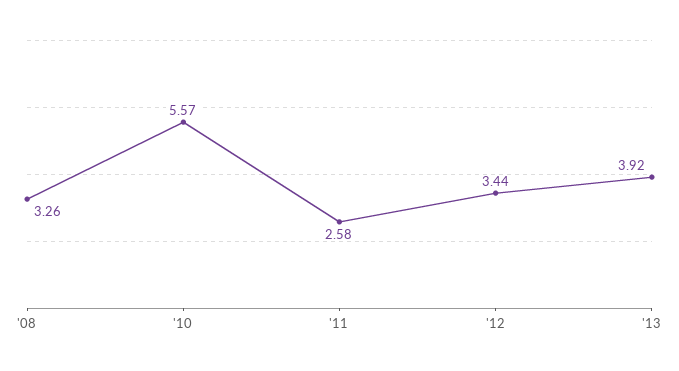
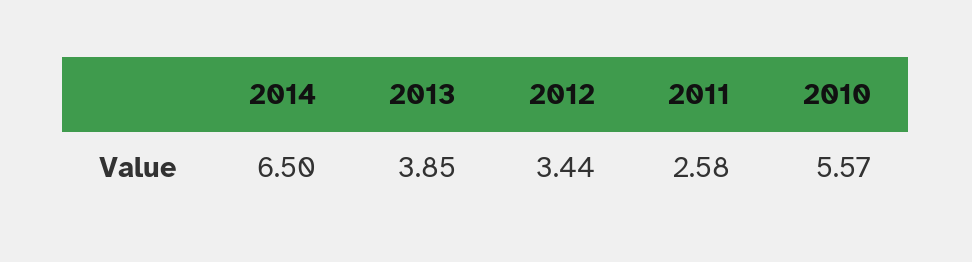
'08: 3.26 -> none
'13: 3.92 -> 3.85
2014: none -> 6.5

